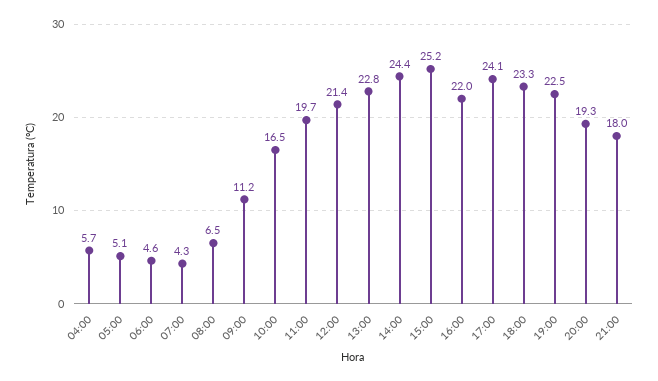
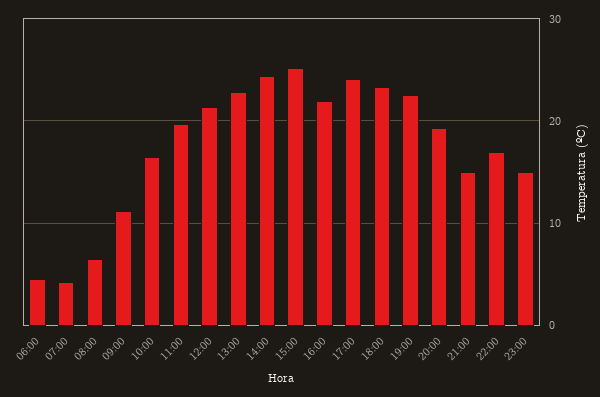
04:00: 5.7 -> none
05:00: 5.1 -> none
21:00: 18 -> 15
22:00: none -> 17
23:00: none -> 15

